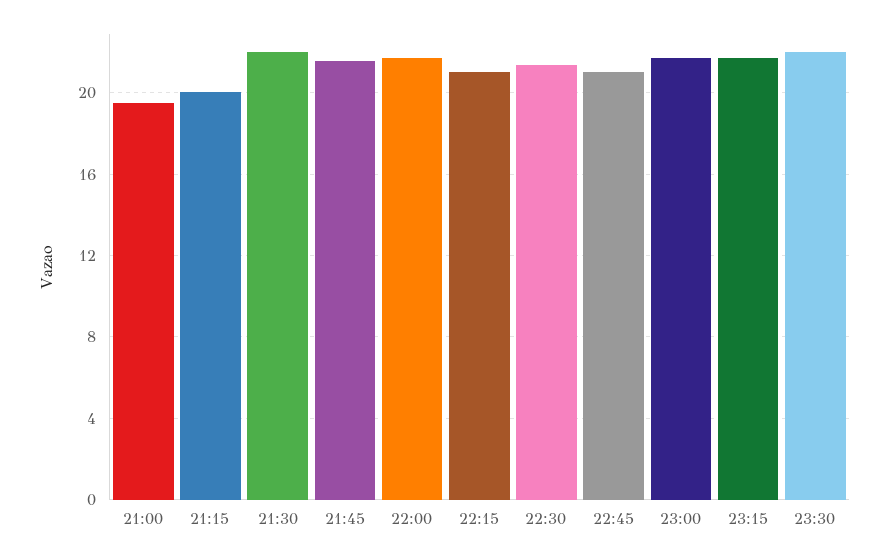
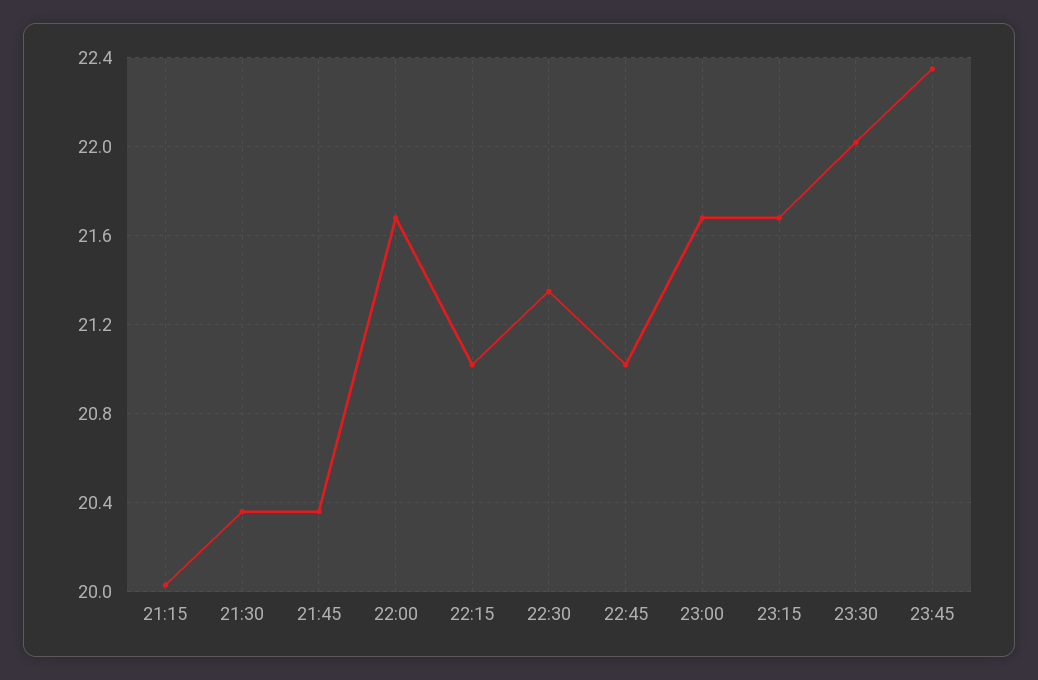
21:00: 19.5 -> none
21:30: 22 -> 20.35
21:45: 21.5 -> 20.35
23:45: none -> 22.35

